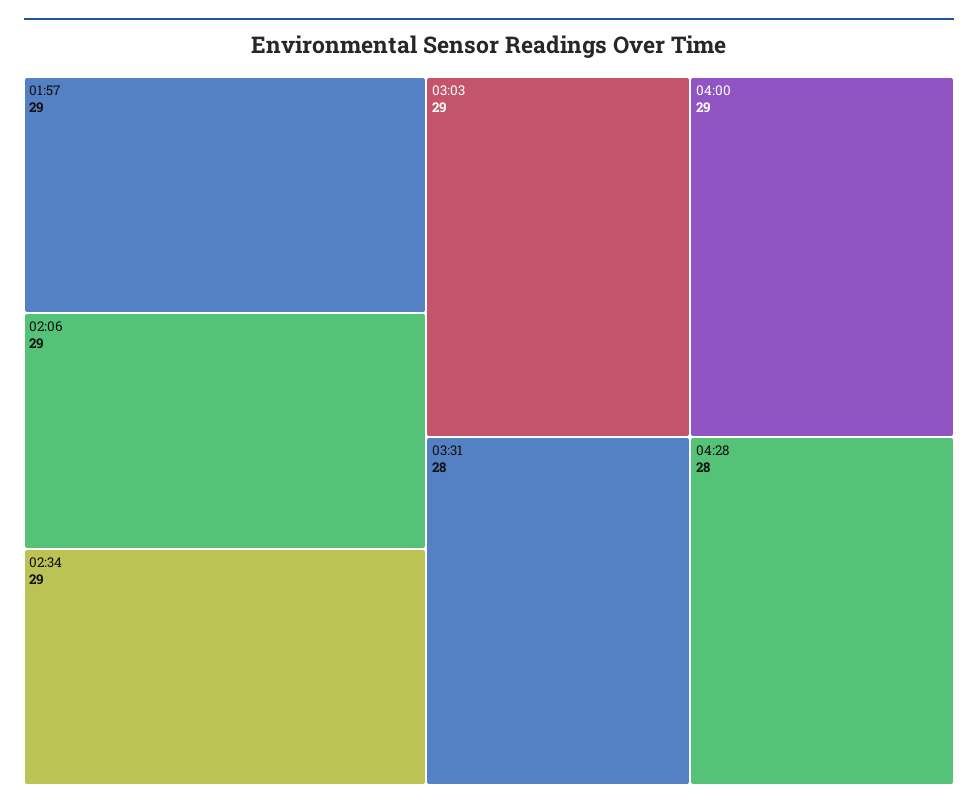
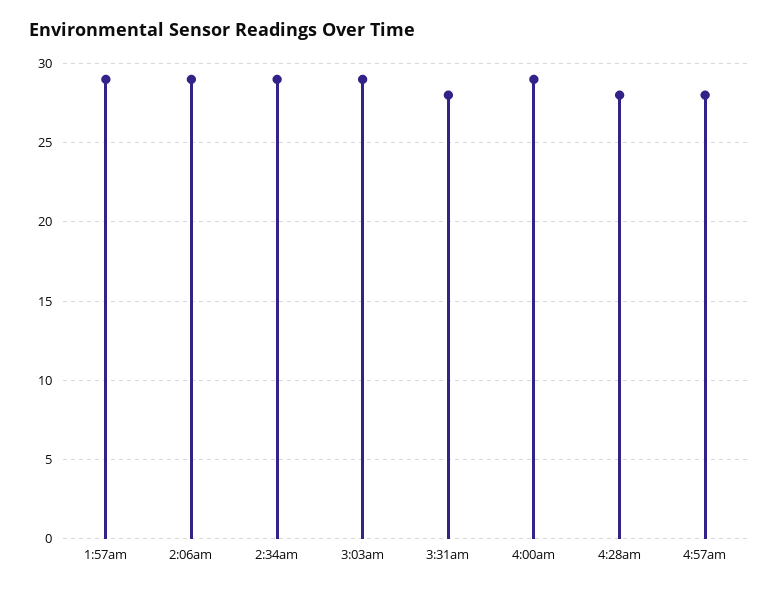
4:57am: none -> 28

